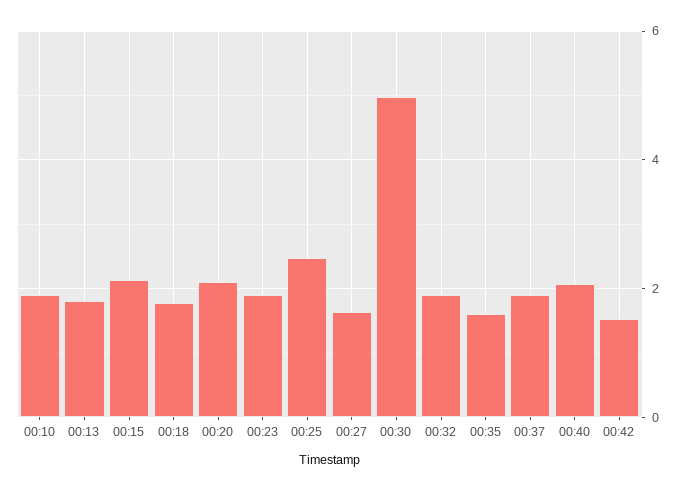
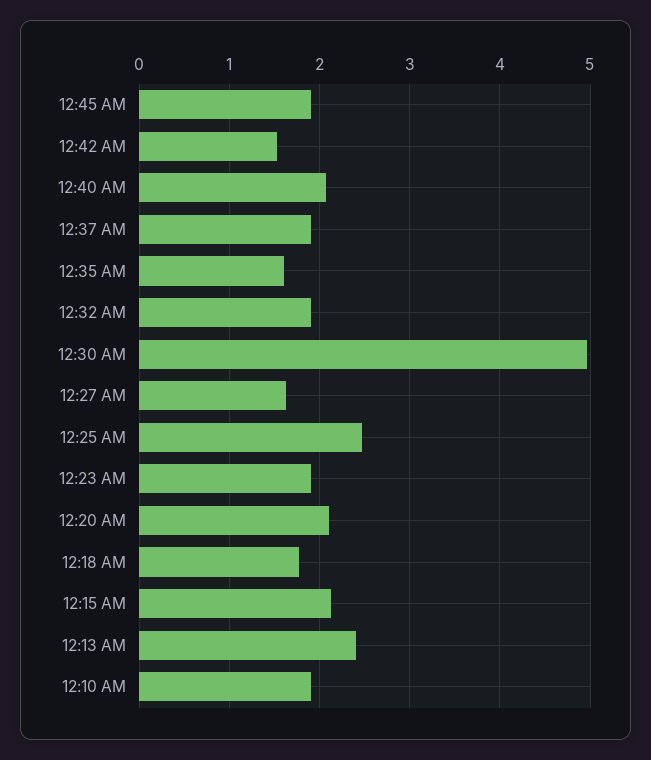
00:13: 1.8 -> 2.4
12:45 AM: none -> 1.9

